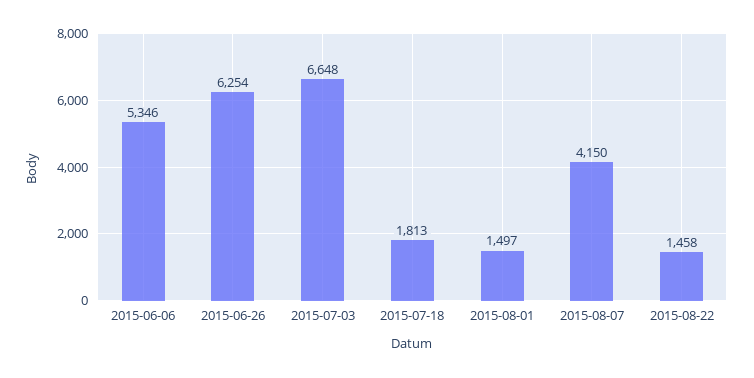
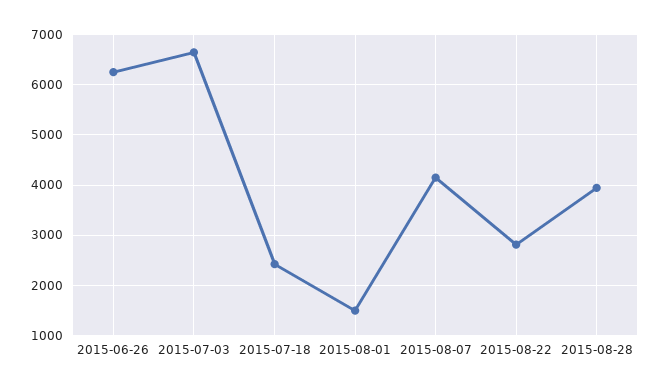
2015-06-06: 5346 -> none
2015-07-18: 1813 -> 2400
2015-08-22: 1458 -> 2800
2015-08-28: none -> 4000

